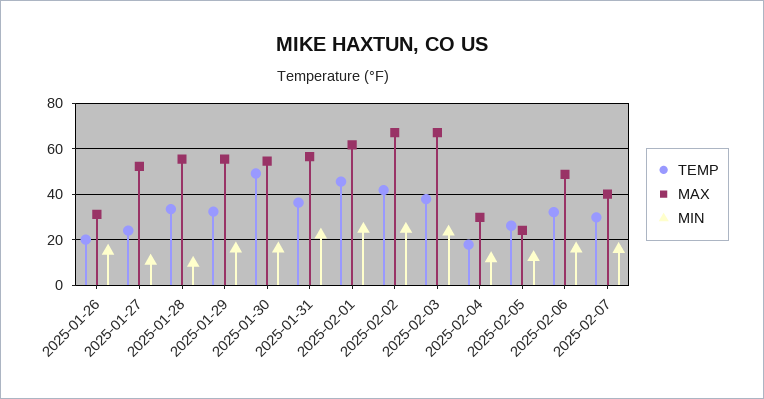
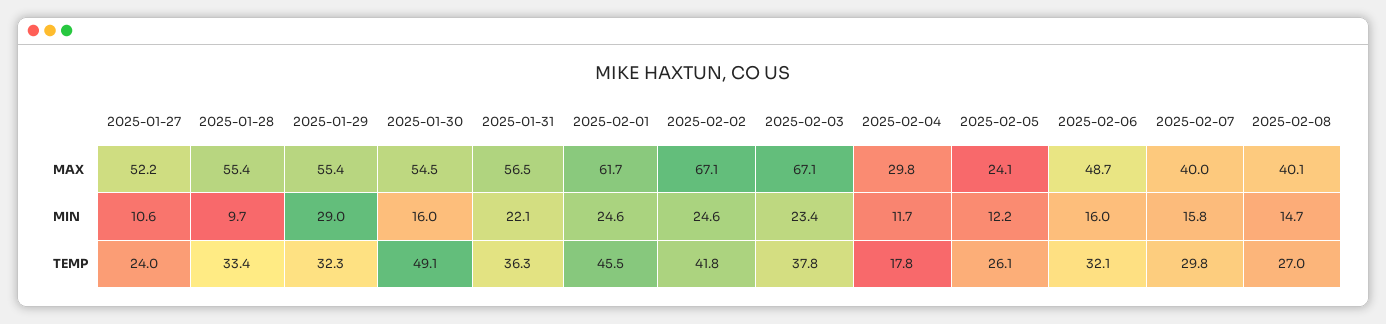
TEMP, 2025-01-26: 20 -> none
MAX, 2025-01-26: 30 -> none
MIN, 2025-01-26: 15 -> none
MIN, 2025-01-29: 15 -> 29
MAX, 2025-02-08: none -> 40.1
MIN, 2025-02-08: none -> 14.7
TEMP, 2025-02-08: none -> 27

